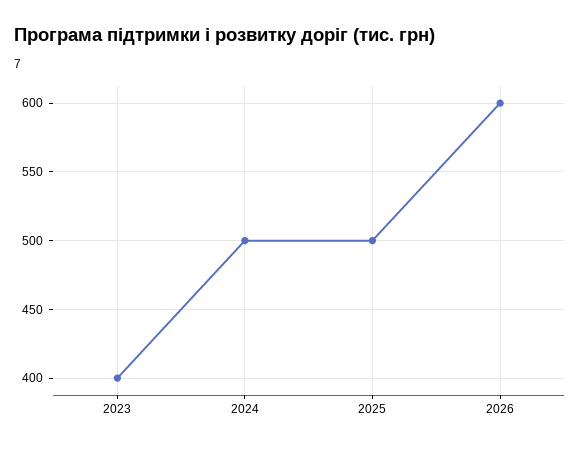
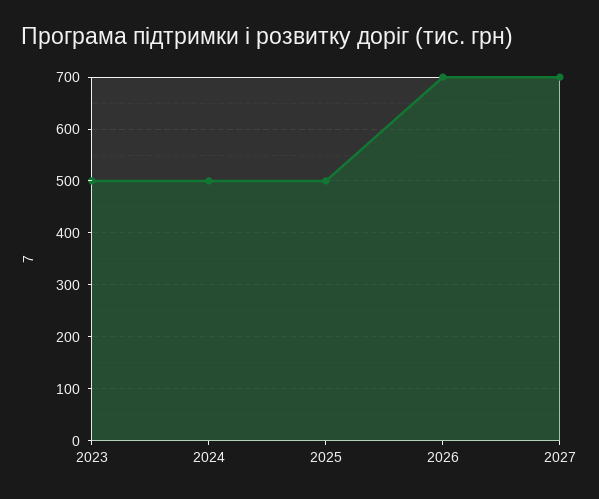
2023: 400 -> 500
2026: 600 -> 700
2027: none -> 700

